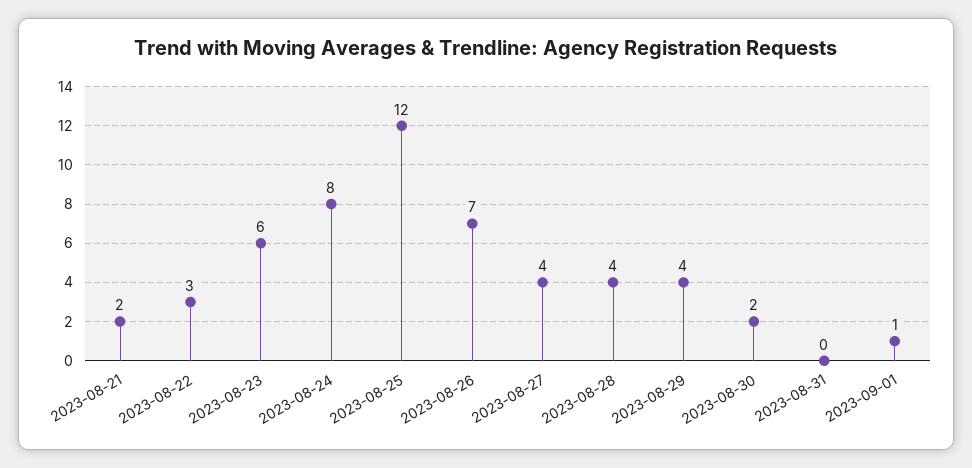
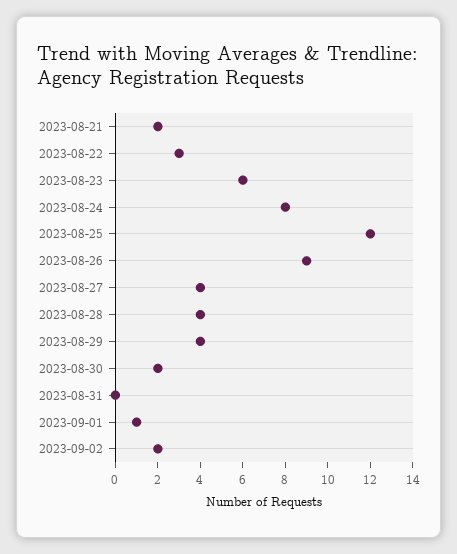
2023-08-26: 7 -> 9
2023-09-02: none -> 2

